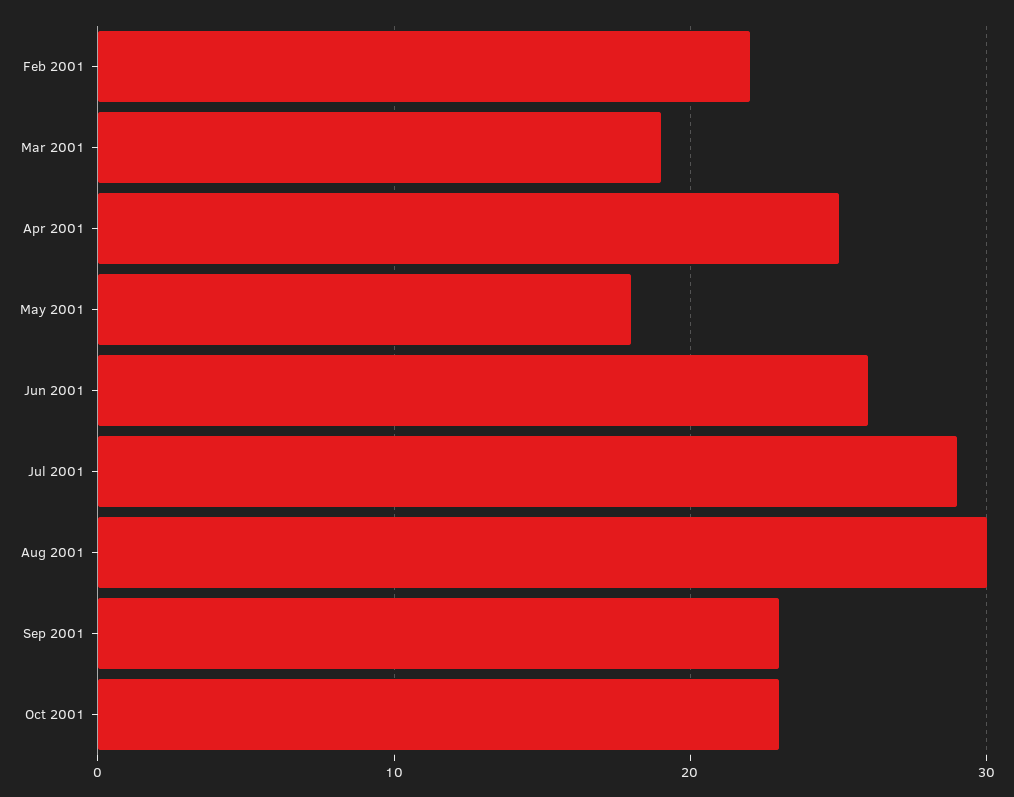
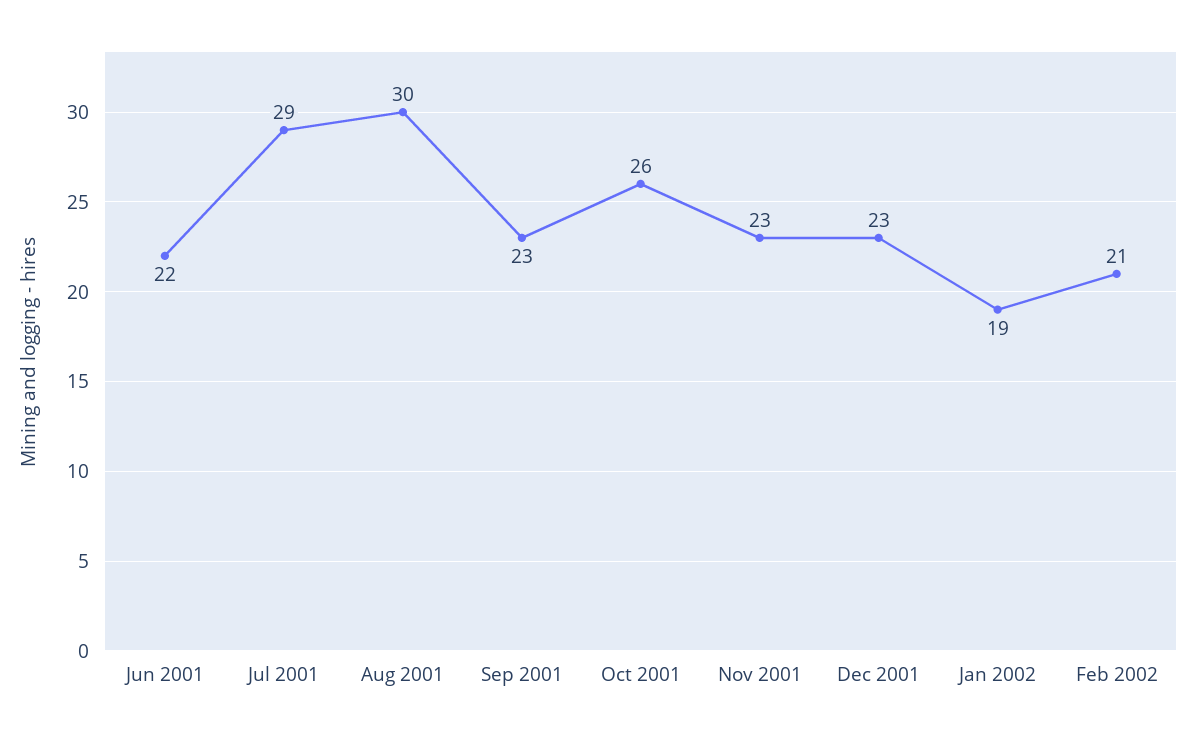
Feb 2001: 22 -> none
Mar 2001: 19 -> none
Apr 2001: 25 -> none
May 2001: 18 -> none
Jun 2001: 26 -> 22
Oct 2001: 23 -> 26
Nov 2001: none -> 23
Dec 2001: none -> 23
Jan 2002: none -> 19
Feb 2002: none -> 21

